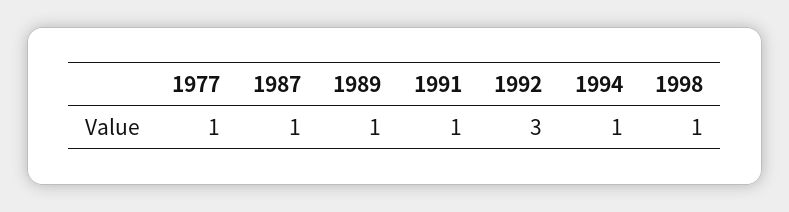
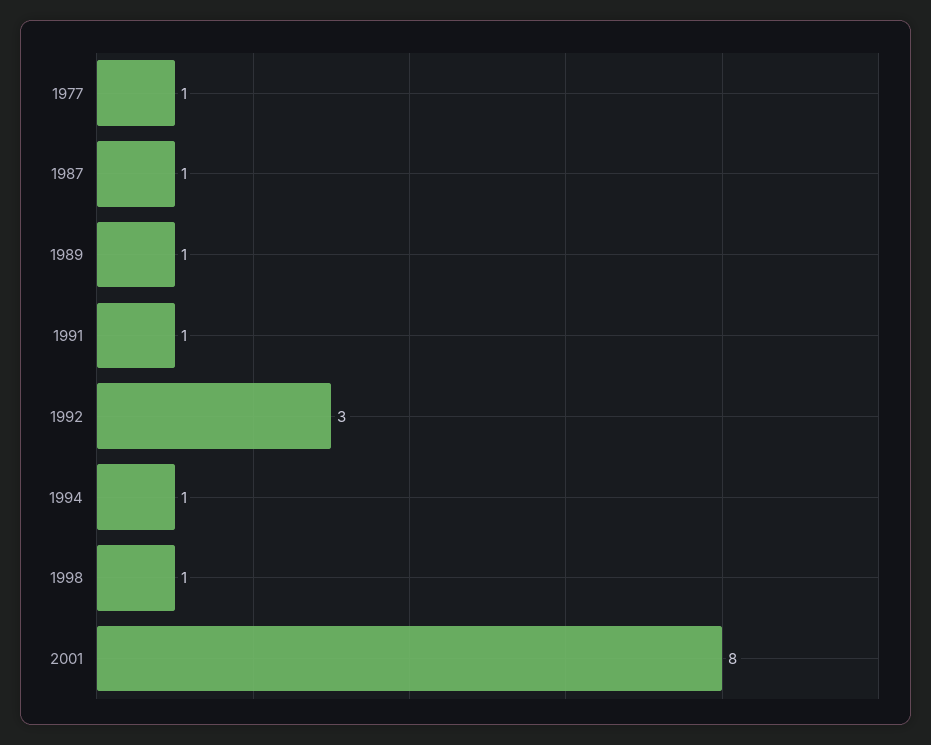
2001: none -> 8

